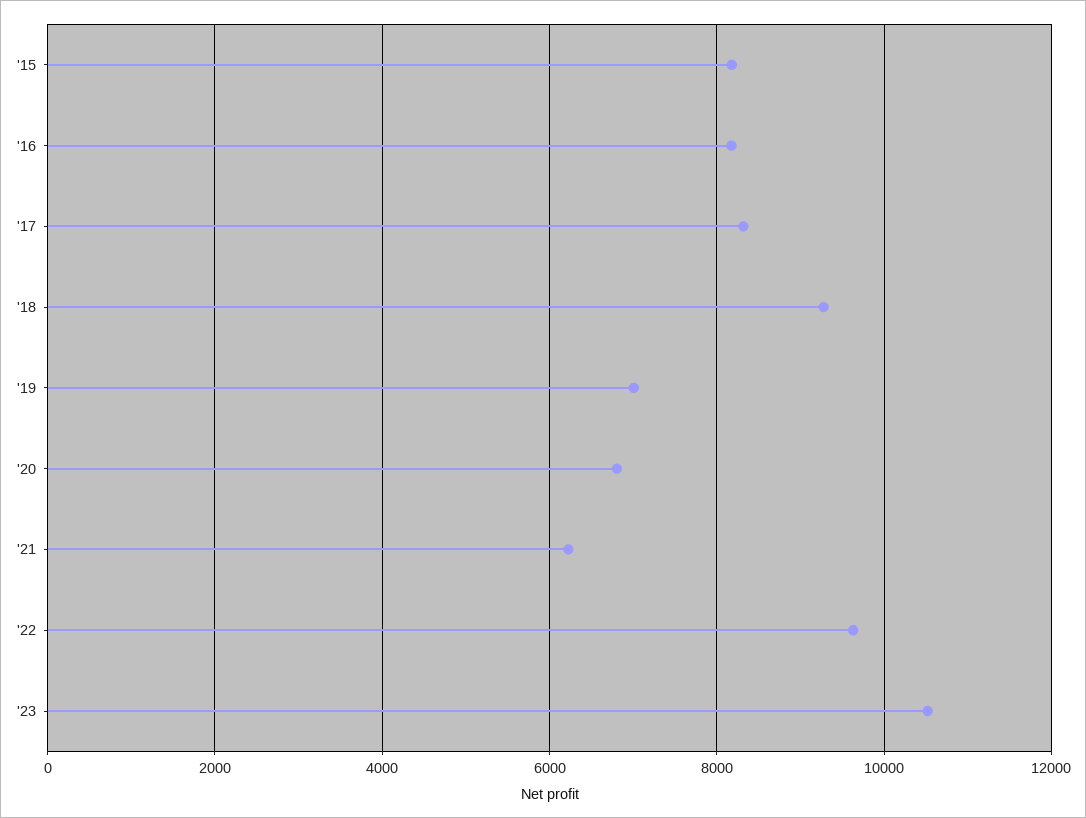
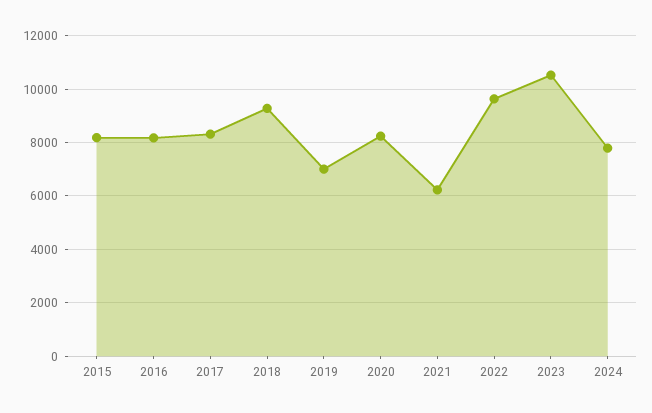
'20: 6800 -> 8250
2024: none -> 7750

